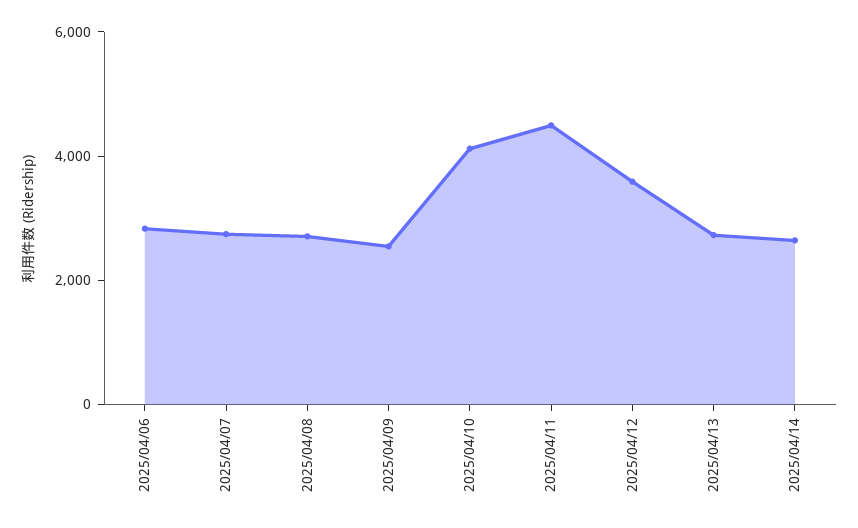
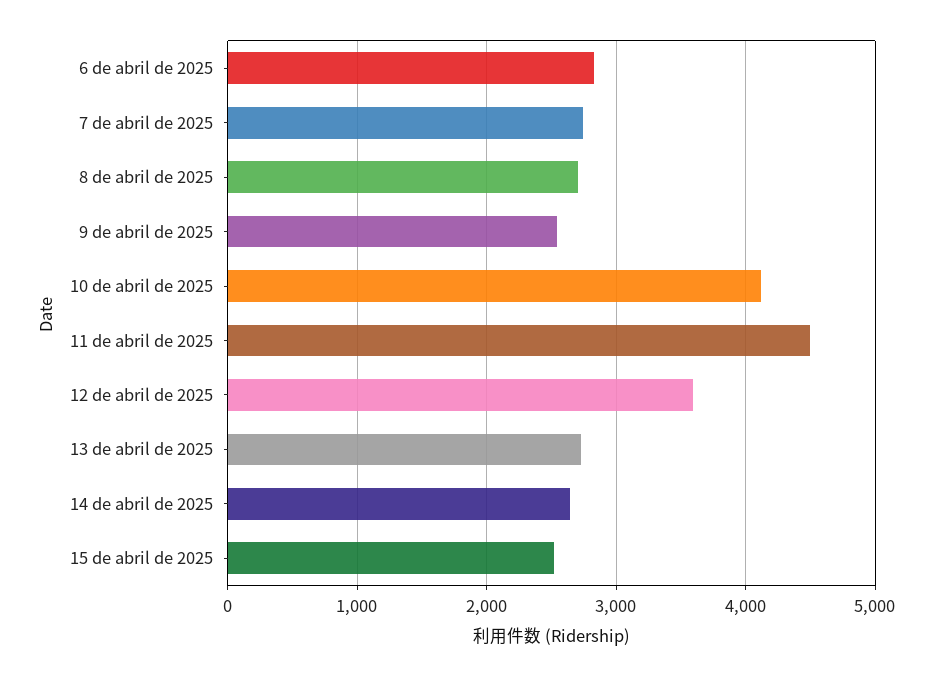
15 de abril de 2025: none -> 2500

